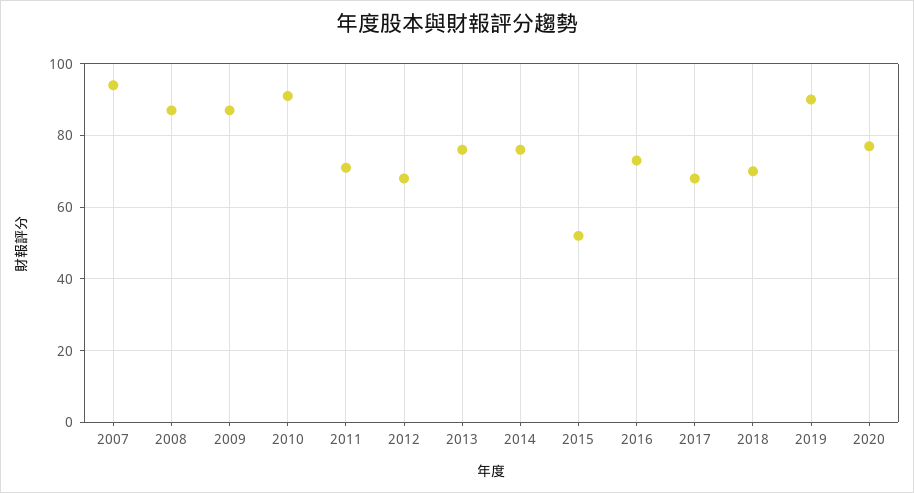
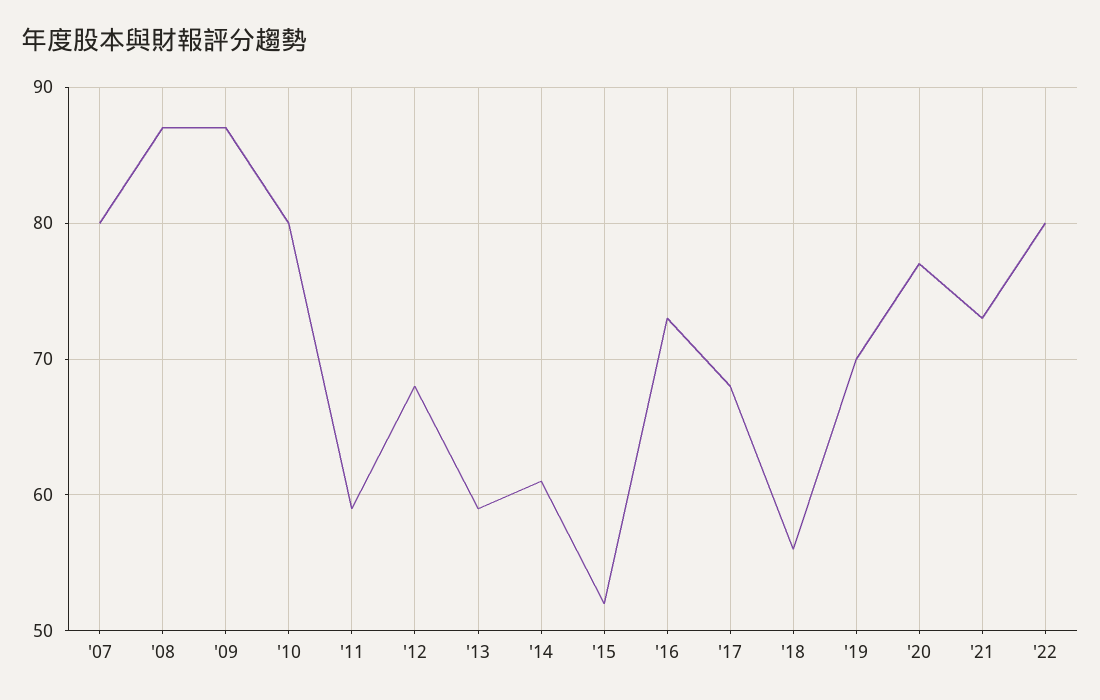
2007: 95 -> 80
2010: 90 -> 80
2011: 70 -> 59
2013: 75 -> 59
2014: 75 -> 61
2018: 70 -> 56
2019: 90 -> 70
'21: none -> 73
'22: none -> 80

